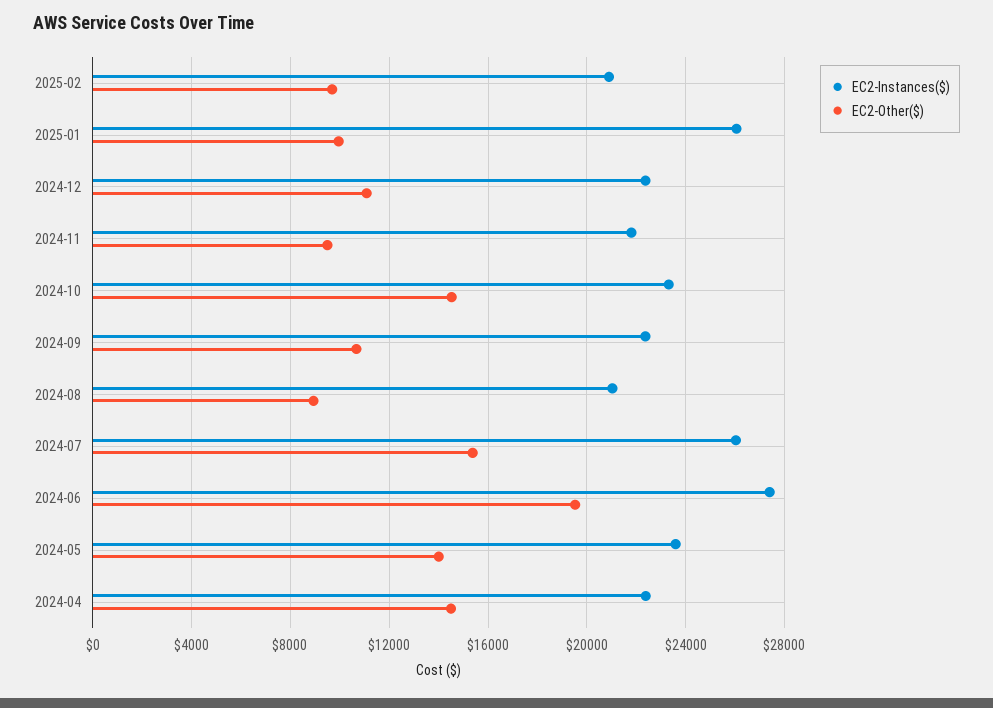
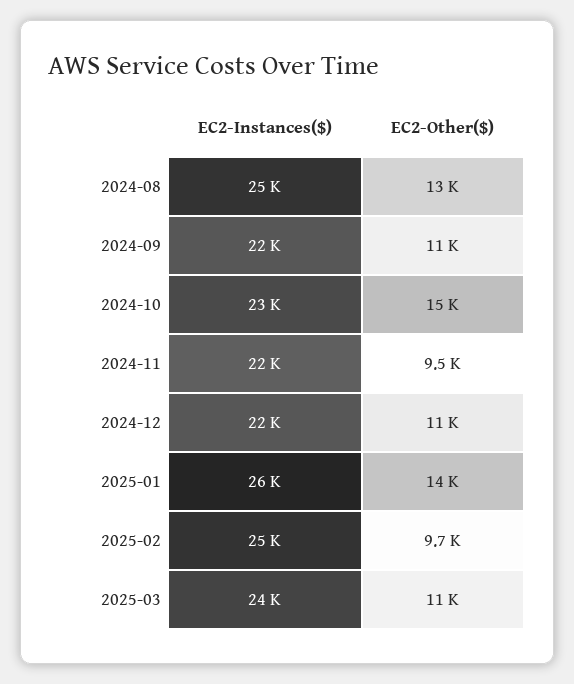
EC2-Instances($), 2025-02: 21000 -> 25000
EC2-Other($), 2025-01: 10000 -> 14000
EC2-Instances($), 2024-08: 21000 -> 25000
EC2-Other($), 2024-08: 9000 -> 13000
EC2-Instances($), 2024-07: 26000 -> none
EC2-Other($), 2024-07: 15500 -> none
EC2-Instances($), 2024-06: 27500 -> none
EC2-Other($), 2024-06: 19500 -> none
EC2-Instances($), 2024-05: 23500 -> none
EC2-Other($), 2024-05: 14000 -> none
EC2-Instances($), 2024-04: 22500 -> none
EC2-Other($), 2024-04: 14500 -> none
EC2-Instances($), 2025-03: none -> 24000
EC2-Other($), 2025-03: none -> 11000

